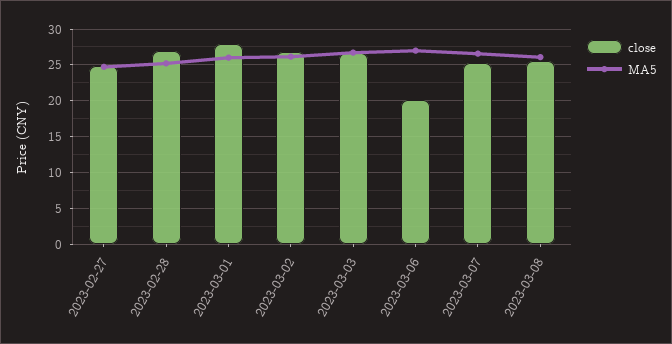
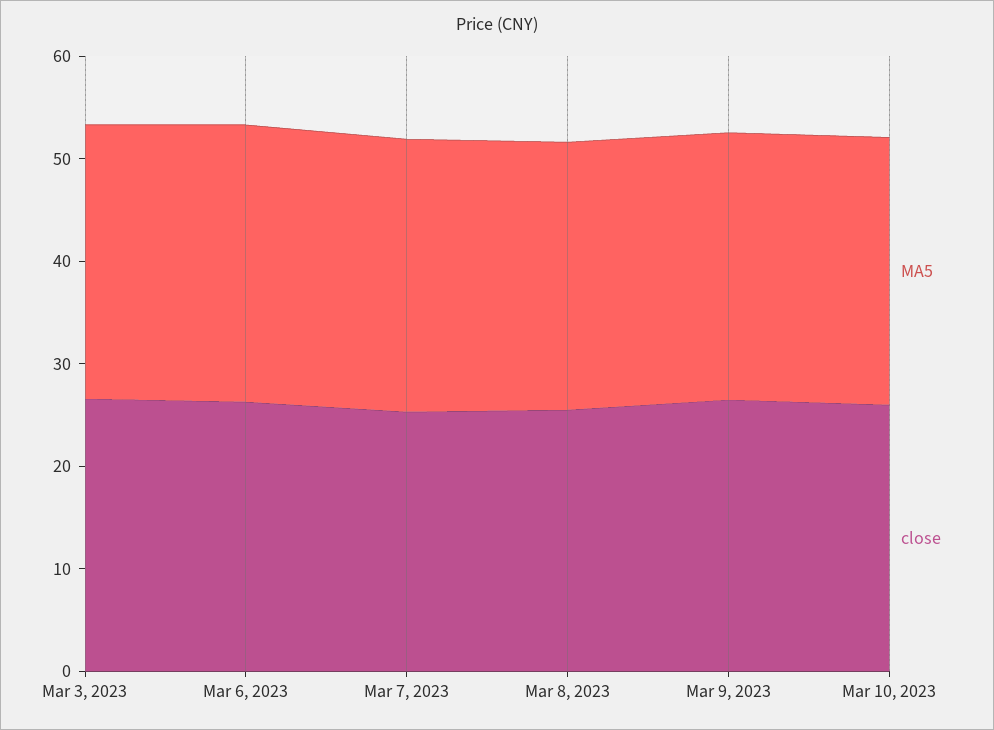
close, 2023-02-27: 25 -> none
MA5, 2023-02-27: 25 -> none
close, 2023-02-28: 27 -> none
MA5, 2023-02-28: 25 -> none
close, 2023-03-01: 28 -> none
MA5, 2023-03-01: 26 -> none
close, 2023-03-02: 27 -> none
MA5, 2023-03-02: 26 -> none
close, 2023-03-06: 20 -> 26
MA5, Mar 9, 2023: none -> 26
close, Mar 9, 2023: none -> 26
MA5, Mar 10, 2023: none -> 26
close, Mar 10, 2023: none -> 26

